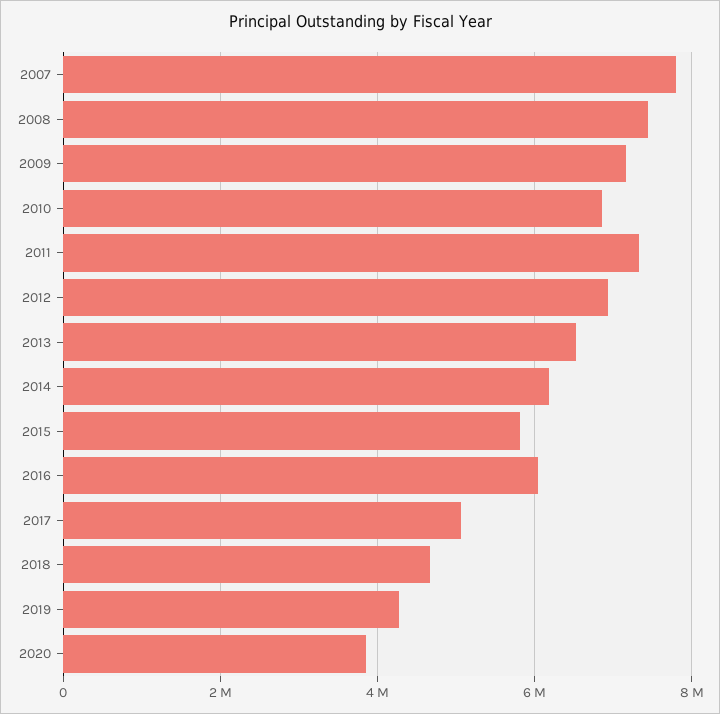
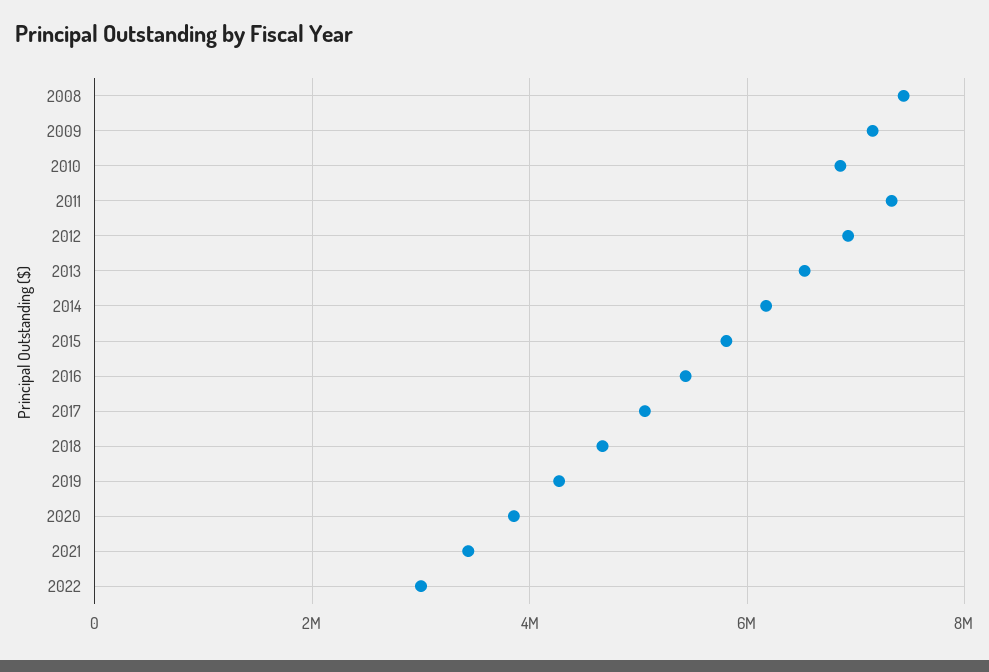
2007: 7800000 -> none
2016: 6000000 -> 5400000
2021: none -> 3400000
2022: none -> 3000000

